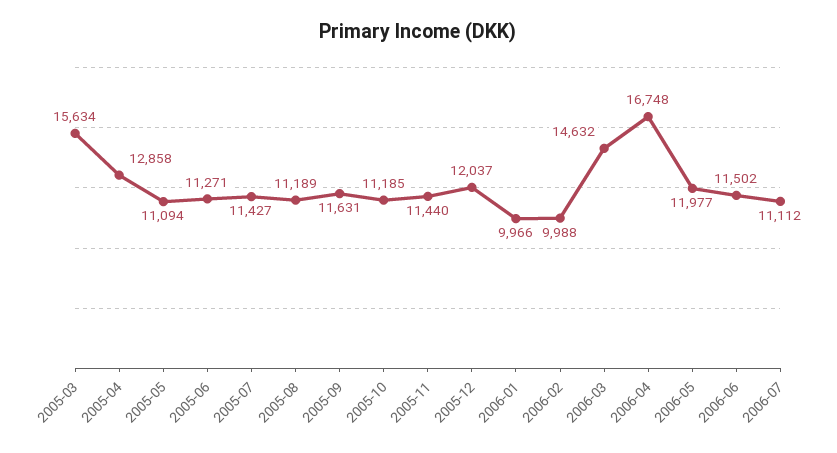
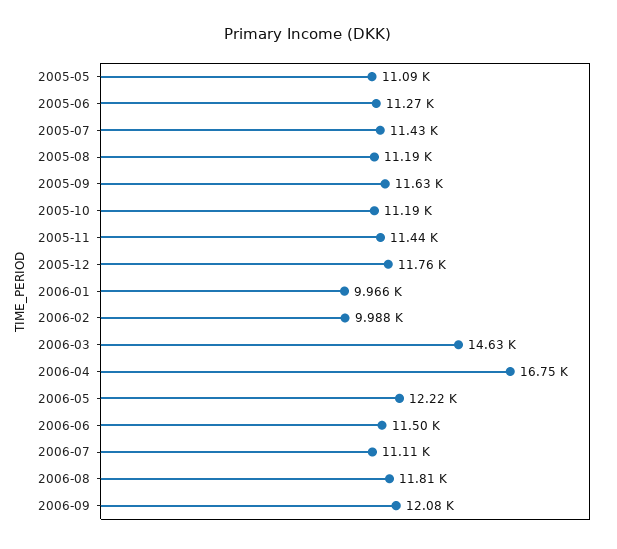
2005-03: 15634 -> none
2005-04: 12858 -> none
2005-12: 12037 -> 11760
2006-05: 11977 -> 12220
2006-08: none -> 11810
2006-09: none -> 12080

